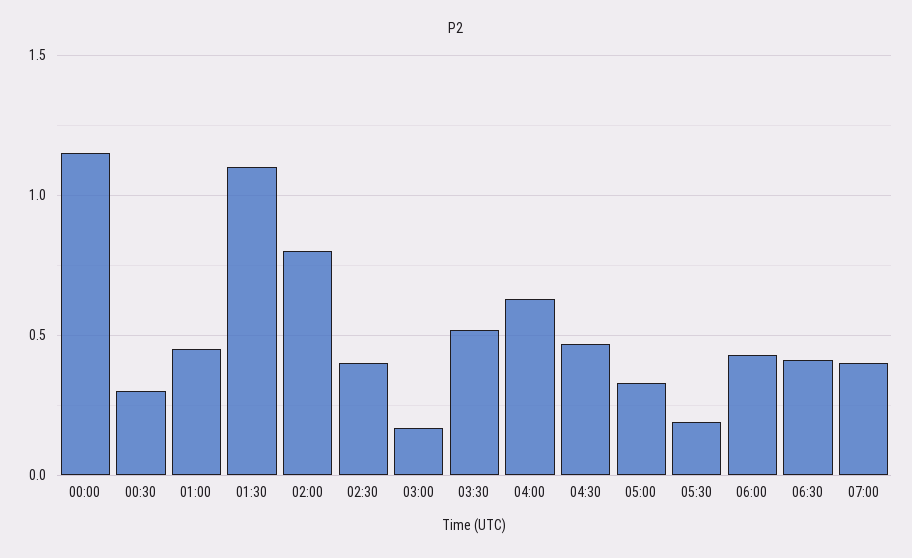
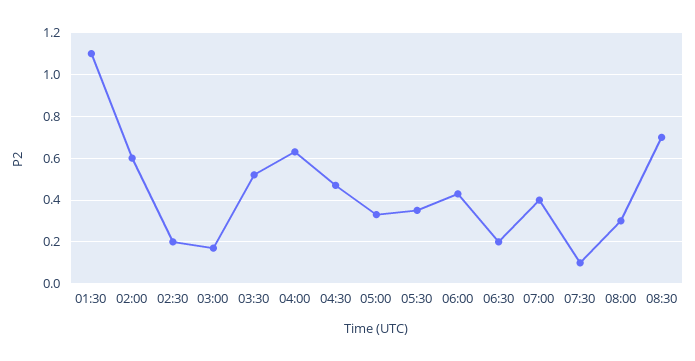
00:00: 1.15 -> none
00:30: 0.3 -> none
01:00: 0.45 -> none
02:00: 0.8 -> 0.6
02:30: 0.4 -> 0.2
05:30: 0.2 -> 0.35
06:30: 0.4 -> 0.2
07:30: none -> 0.1
08:00: none -> 0.3
08:30: none -> 0.7

